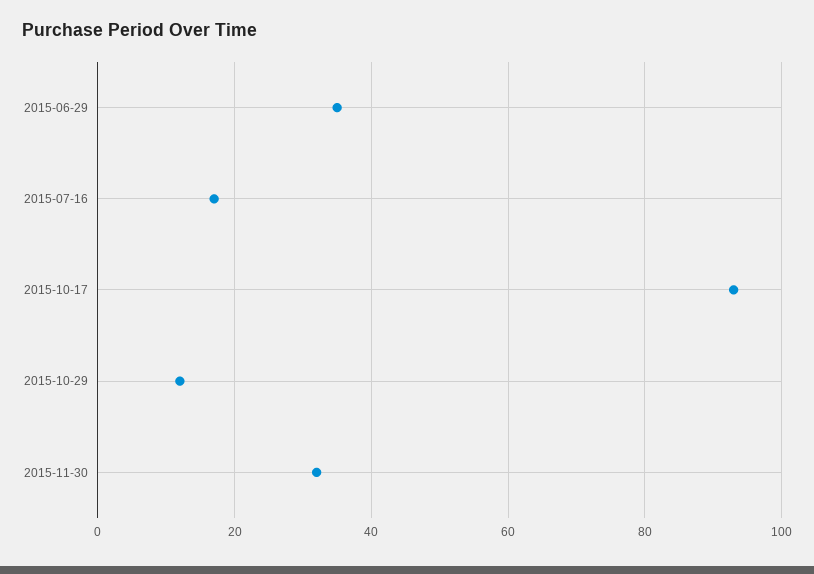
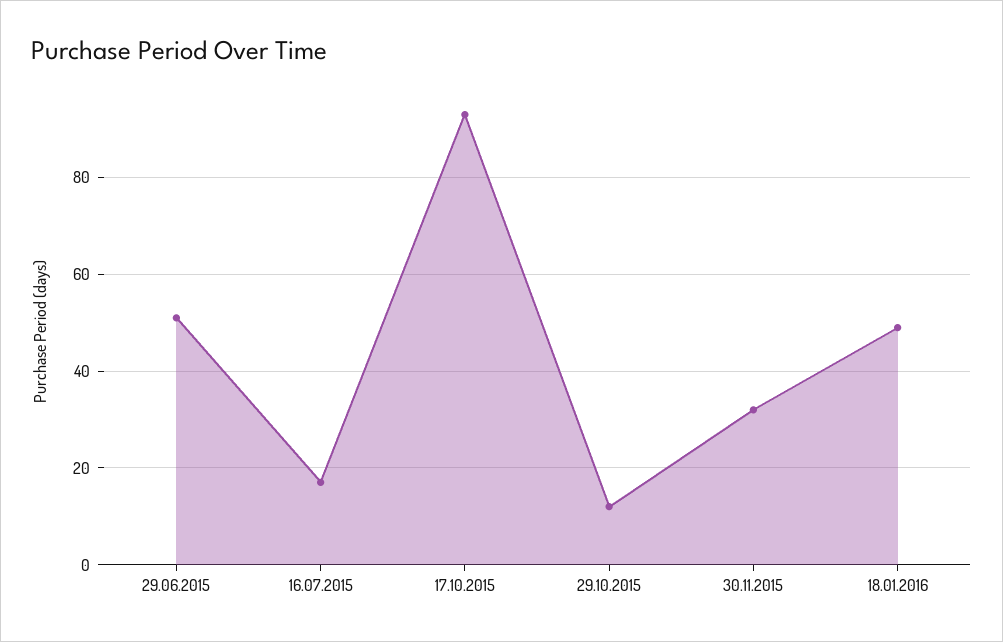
2015-06-29: 35 -> 50
18.01.2016: none -> 50

